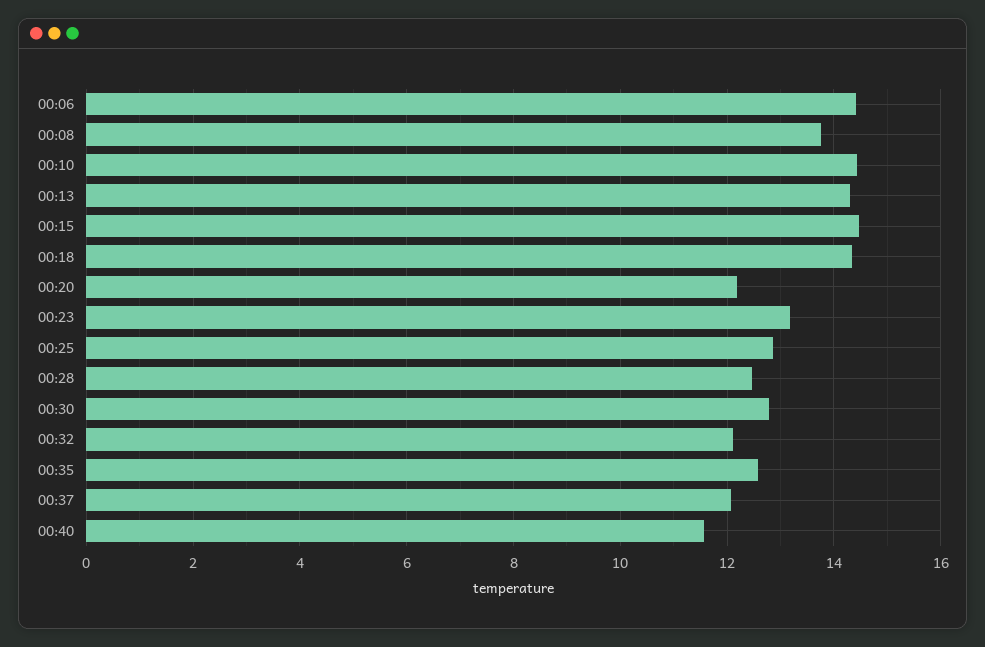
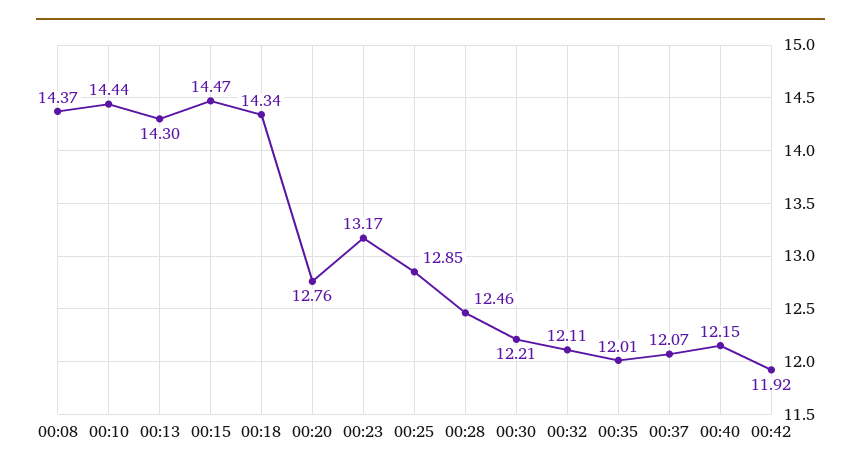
00:06: 14.4 -> none
00:08: 13.8 -> 14.37
00:20: 12.2 -> 12.76
00:30: 12.8 -> 12.21
00:35: 12.6 -> 12.01
00:40: 11.6 -> 12.15
00:42: none -> 11.92

